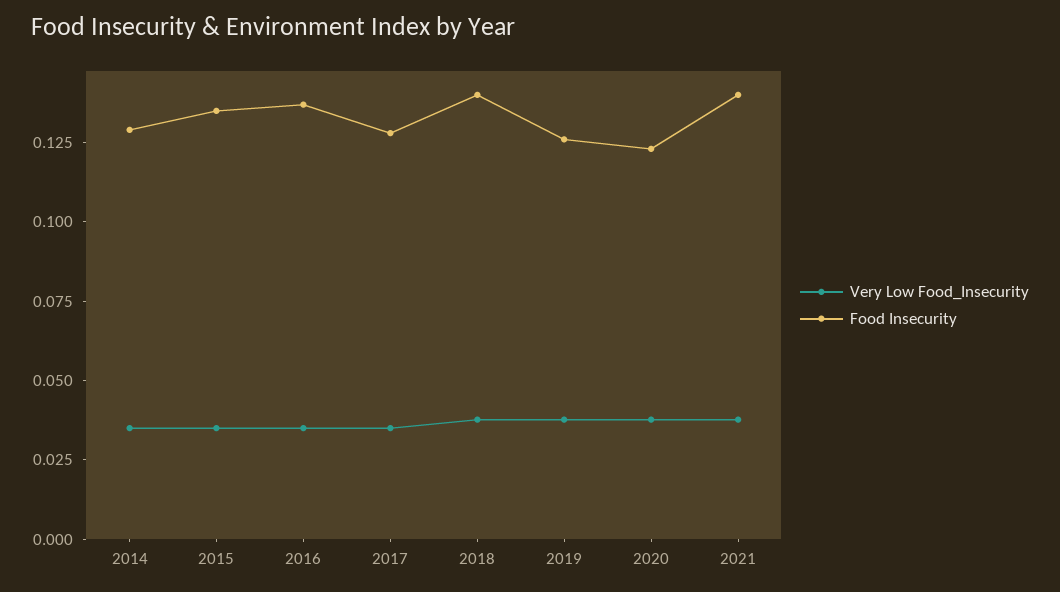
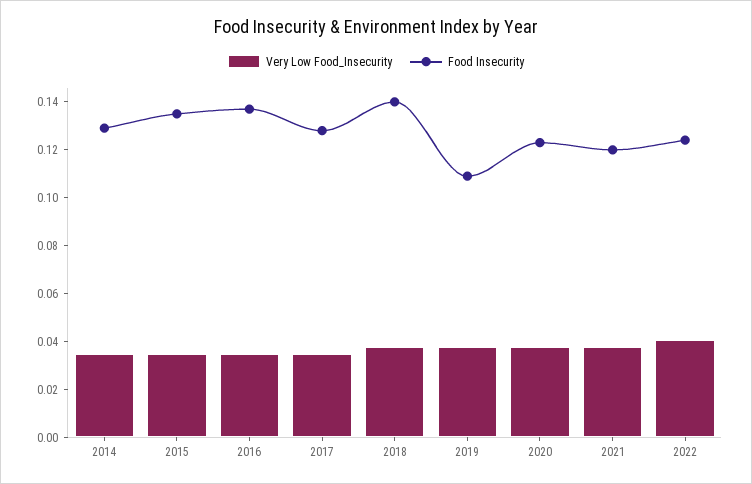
Food Insecurity, 2019: 0.125 -> 0.11
Food Insecurity, 2021: 0.14 -> 0.12
Very Low Food_Insecurity, 2022: none -> 0.04
Food Insecurity, 2022: none -> 0.125

